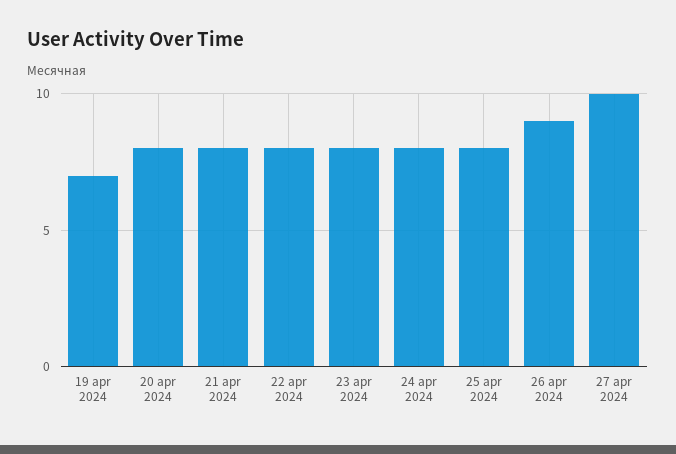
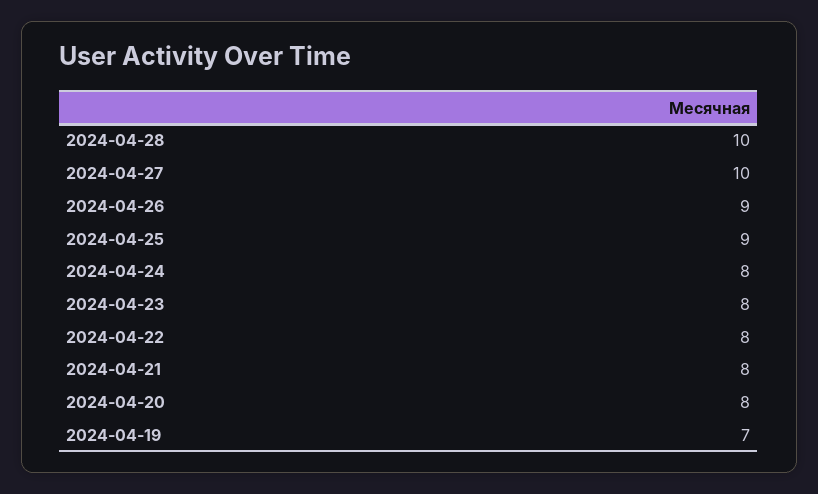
25 apr 2024: 8 -> 9
2024-04-28: none -> 10

